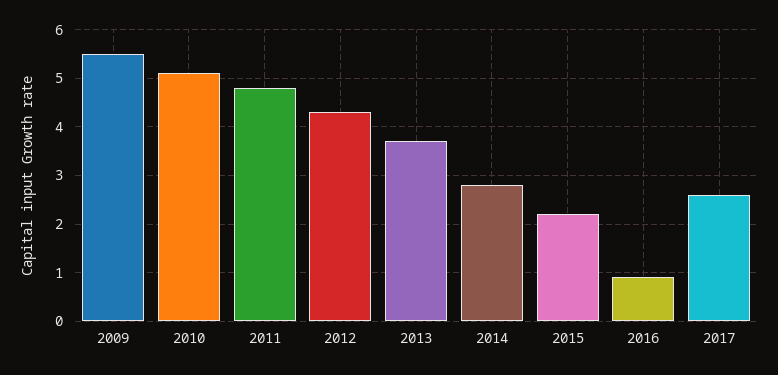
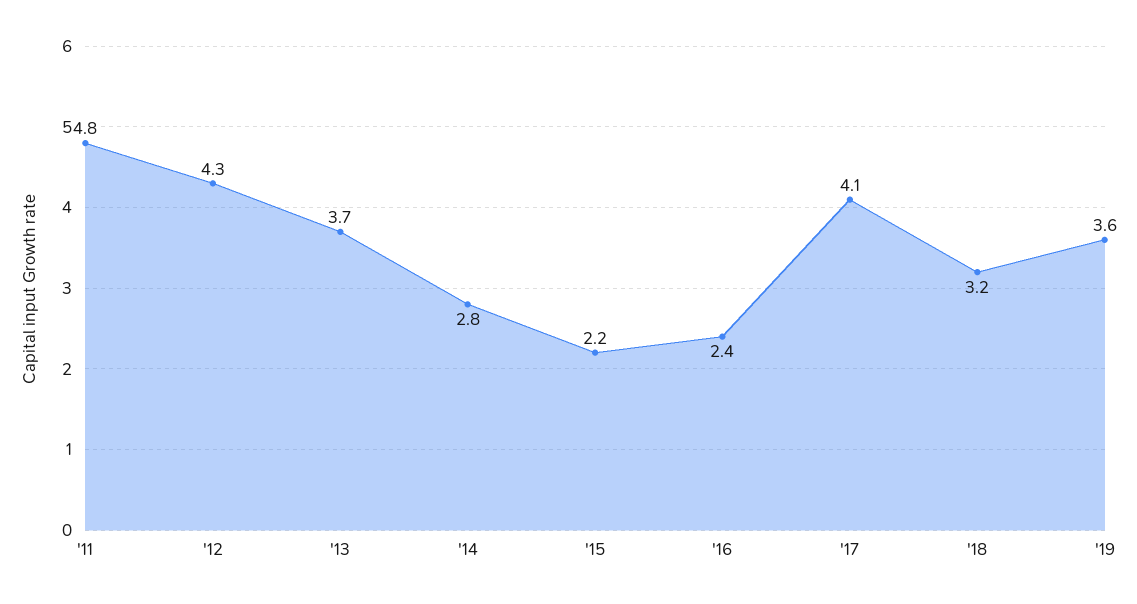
2009: 5.5 -> none
2010: 5 -> none
2016: 1 -> 2.4
2017: 2.5 -> 4.1
'18: none -> 3.2
'19: none -> 3.6

